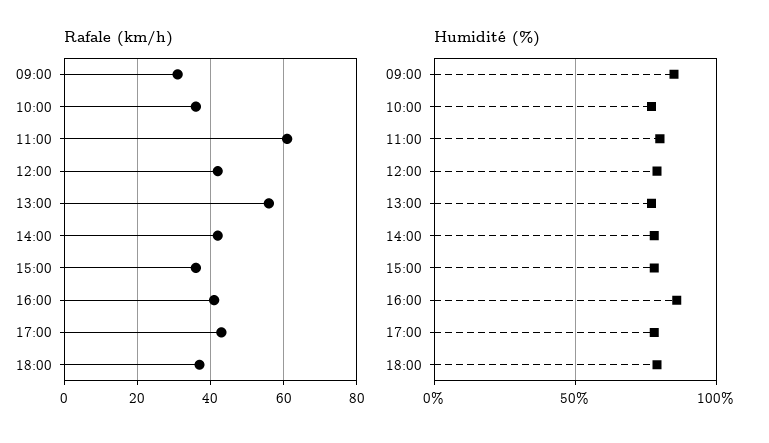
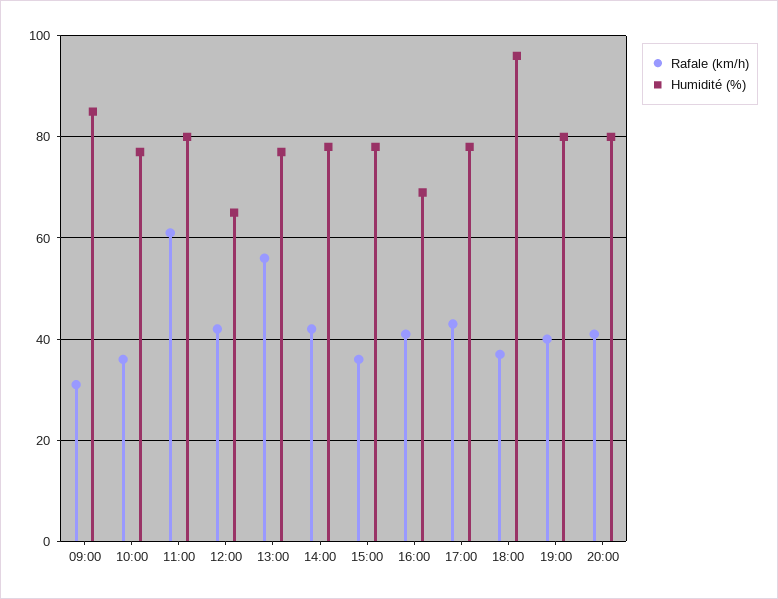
Humidité (%), 12:00: 80 -> 65
Humidité (%), 16:00: 85 -> 70
Humidité (%), 18:00: 80 -> 95
Rafale (km/h), 19:00: none -> 40
Humidité (%), 19:00: none -> 80
Rafale (km/h), 20:00: none -> 40
Humidité (%), 20:00: none -> 80

